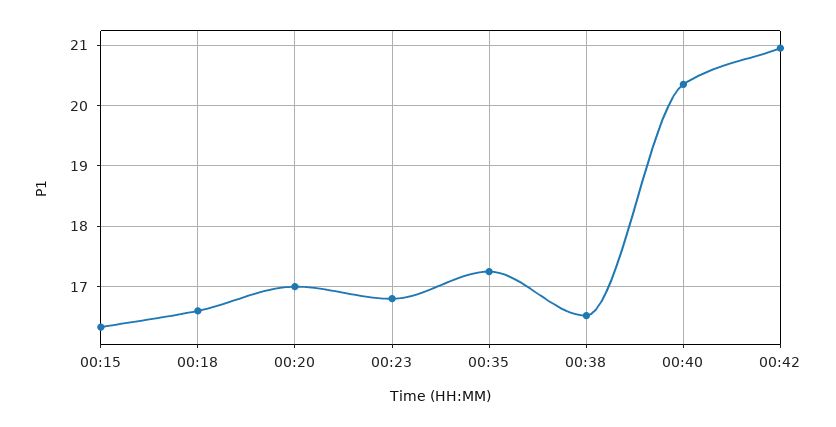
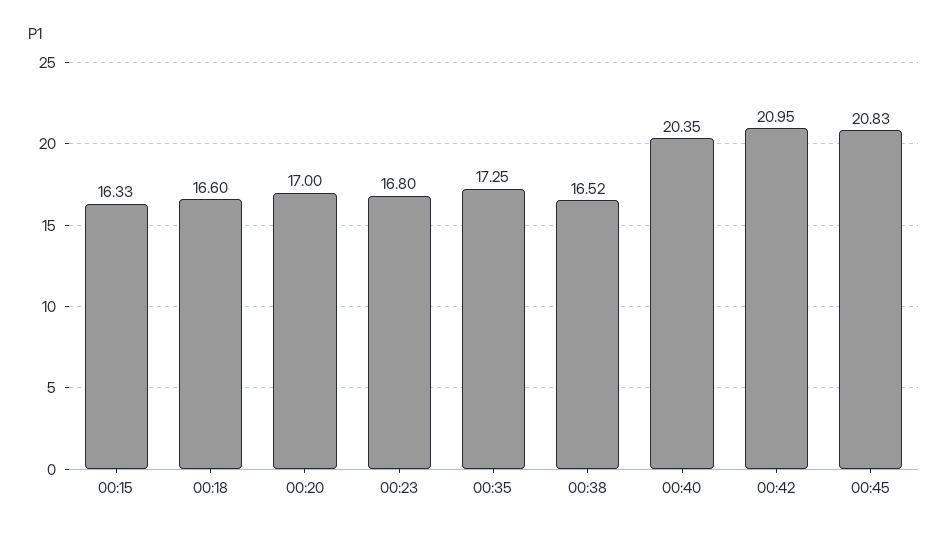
00:45: none -> 20.83

